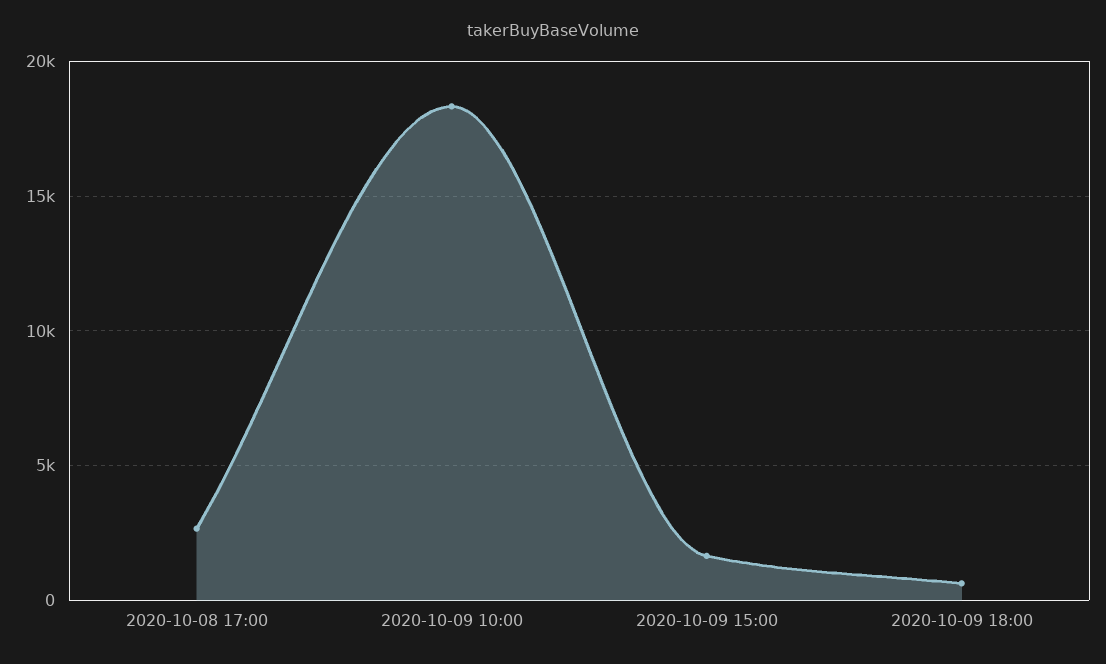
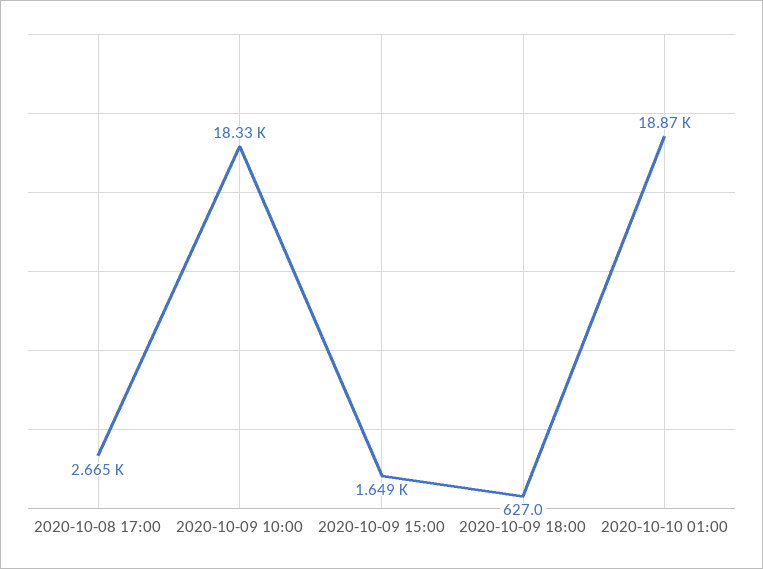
2020-10-10 01:00: none -> 18870

